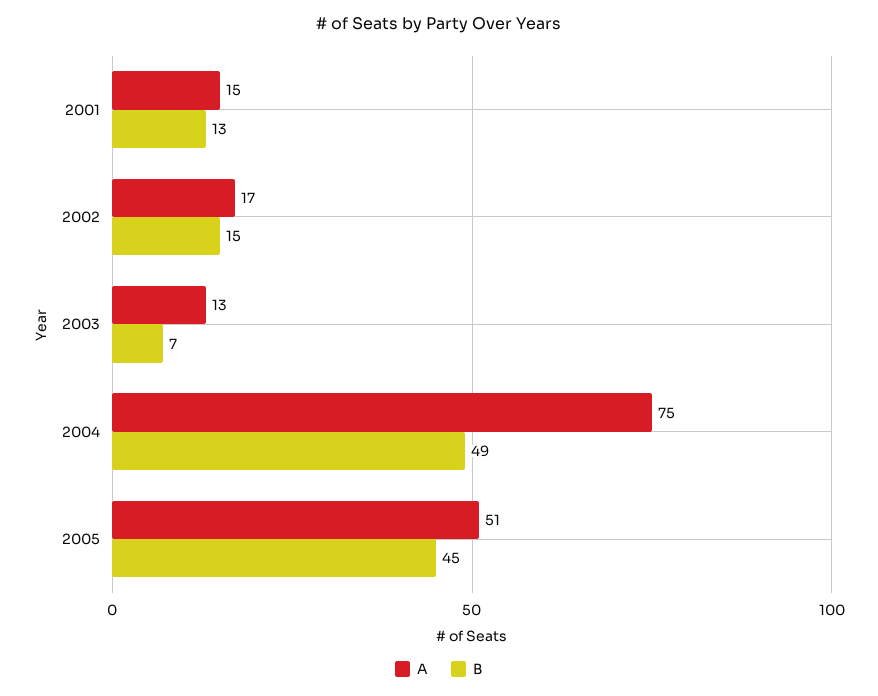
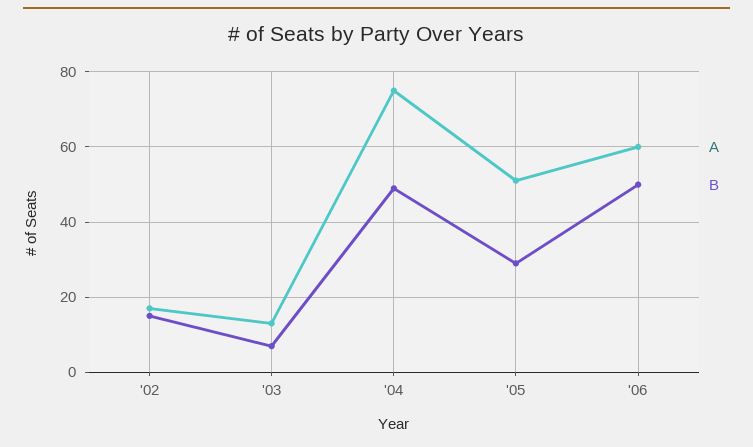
A, 2001: 15 -> none
B, 2001: 13 -> none
B, 2005: 45 -> 30
A, '06: none -> 60
B, '06: none -> 50

